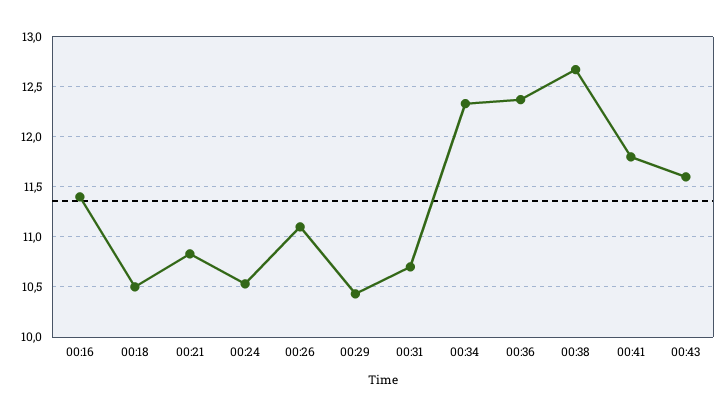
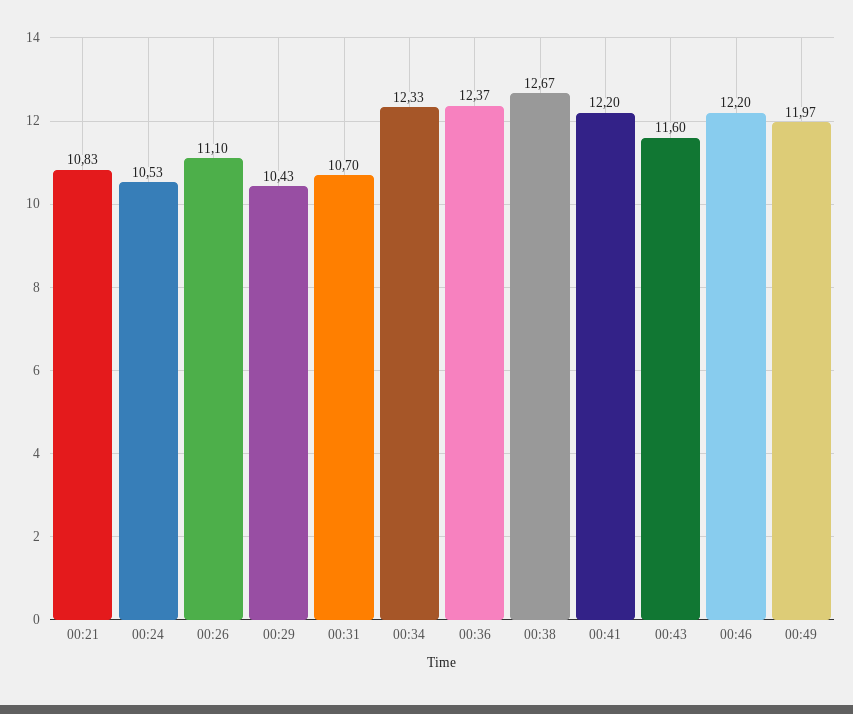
00:16: 11.4 -> none
00:18: 10.5 -> none
00:41: 11.8 -> 12.2
00:46: none -> 12.2
00:49: none -> 11.97

